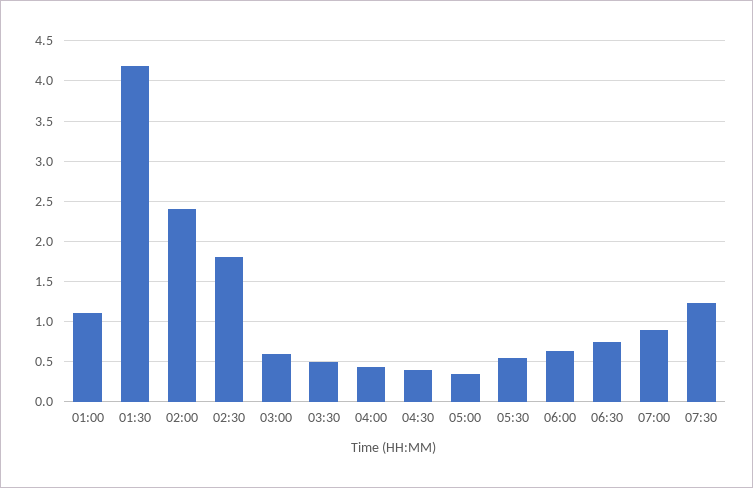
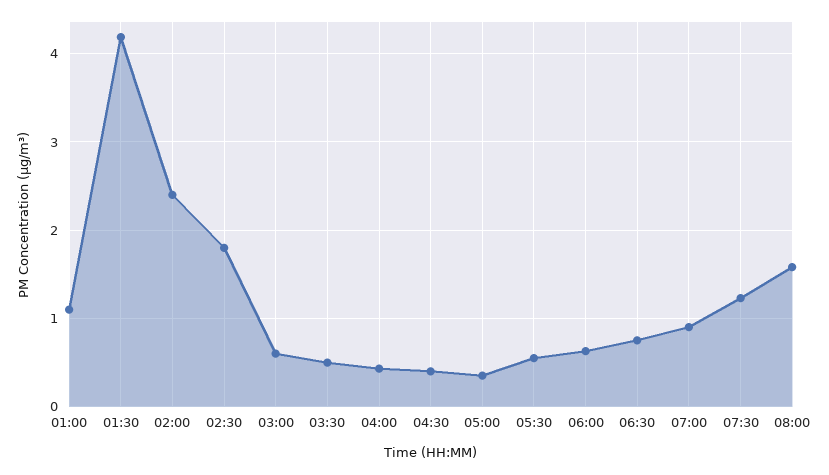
08:00: none -> 1.6

